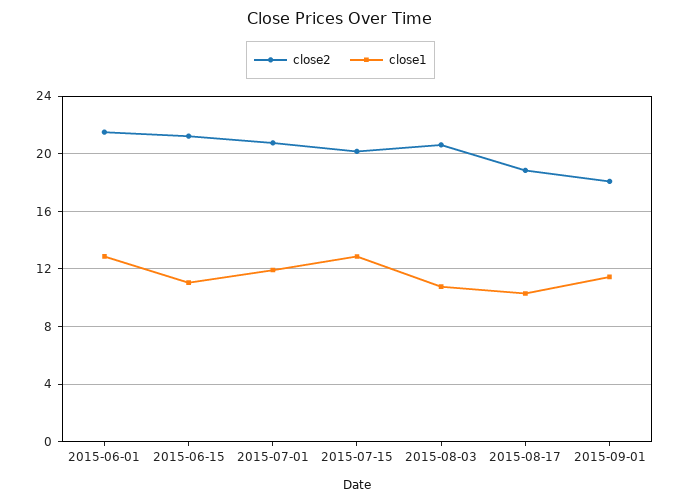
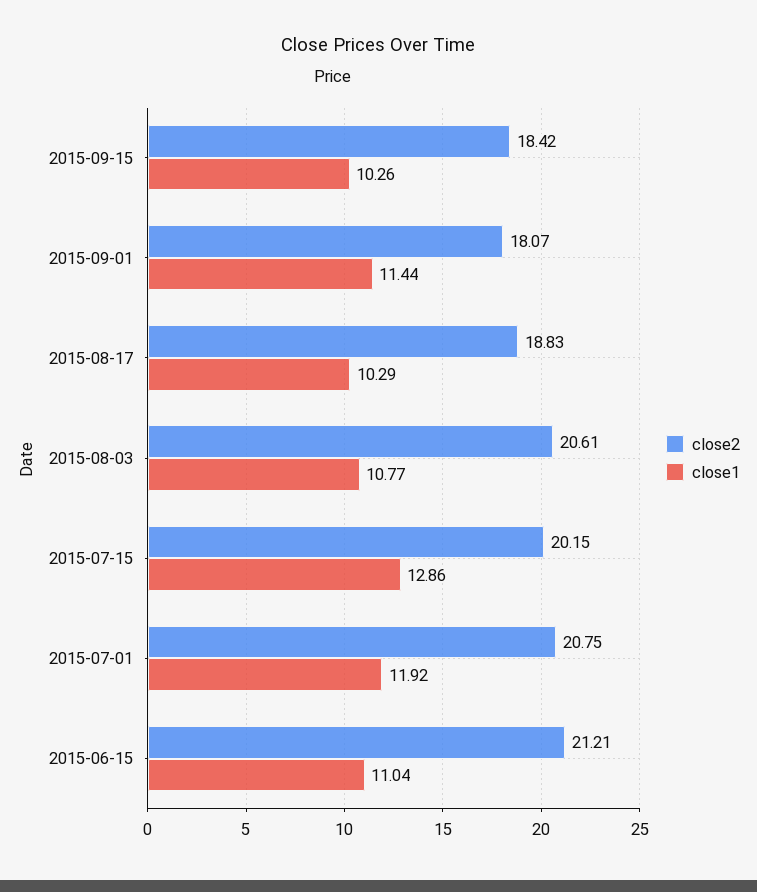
close2, 2015-06-01: 21.5 -> none
close1, 2015-06-01: 13 -> none
close2, 2015-09-15: none -> 18.42
close1, 2015-09-15: none -> 10.26

